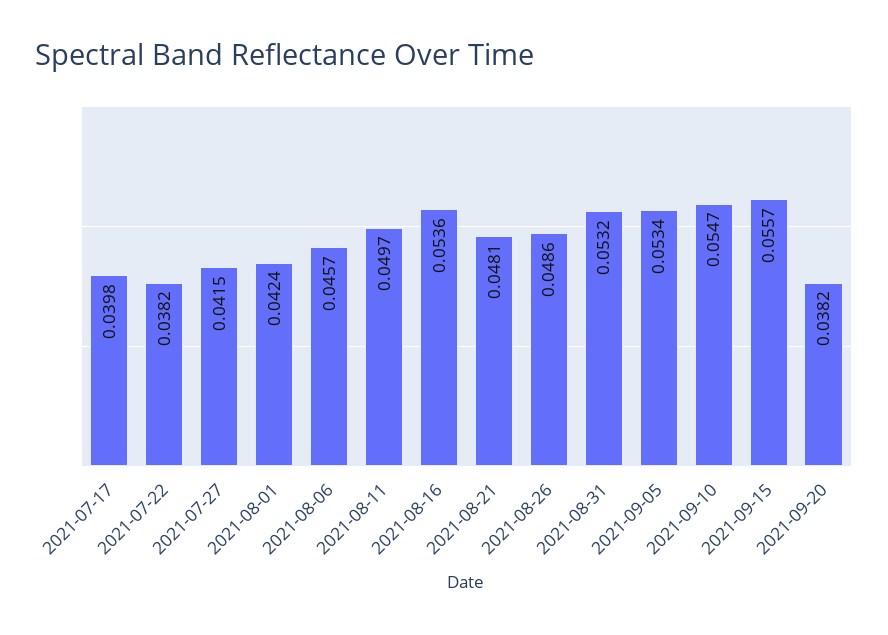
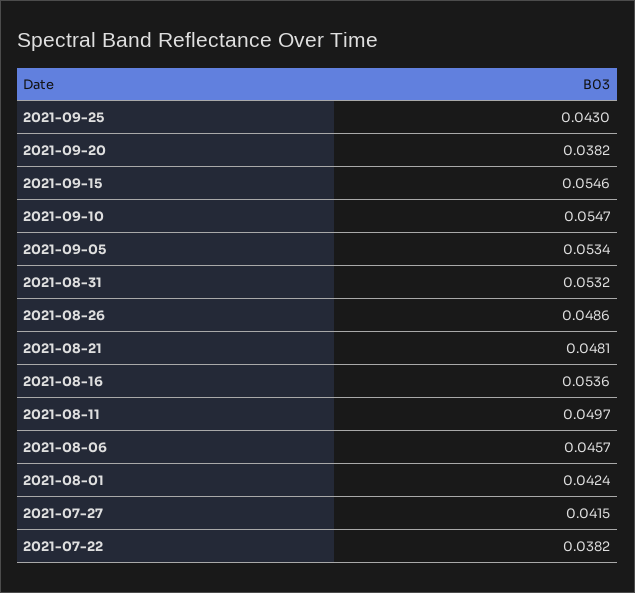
2021-07-17: 0.0398 -> none
2021-09-15: 0.0557 -> 0.0546
2021-09-25: none -> 0.043

